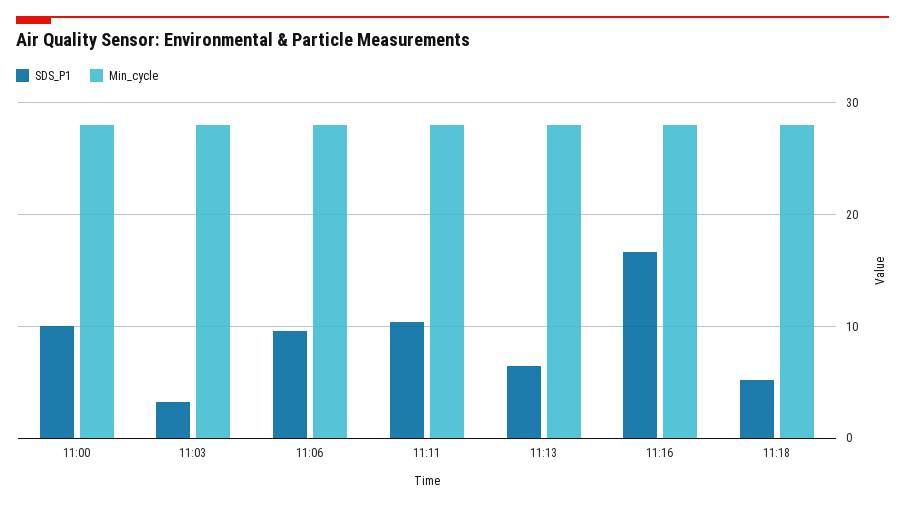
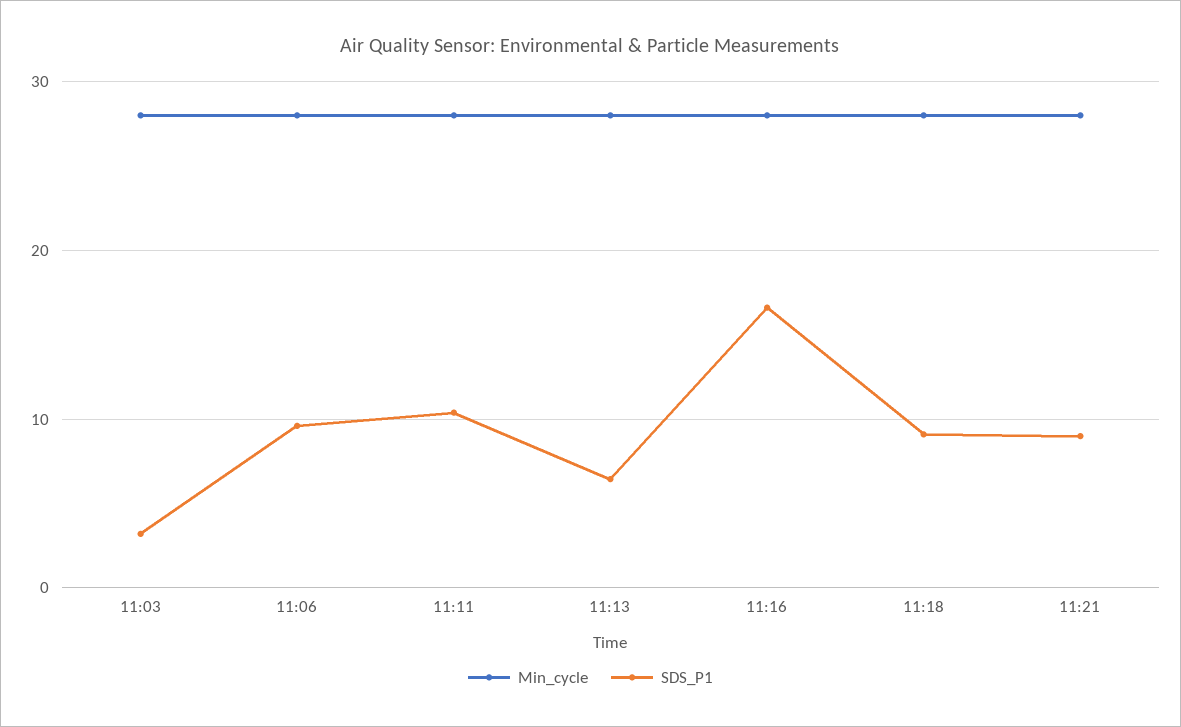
SDS_P1, 11:00: 10 -> none
Min_cycle, 11:00: 28 -> none
SDS_P1, 11:18: 5 -> 9
Min_cycle, 11:21: none -> 28
SDS_P1, 11:21: none -> 9

